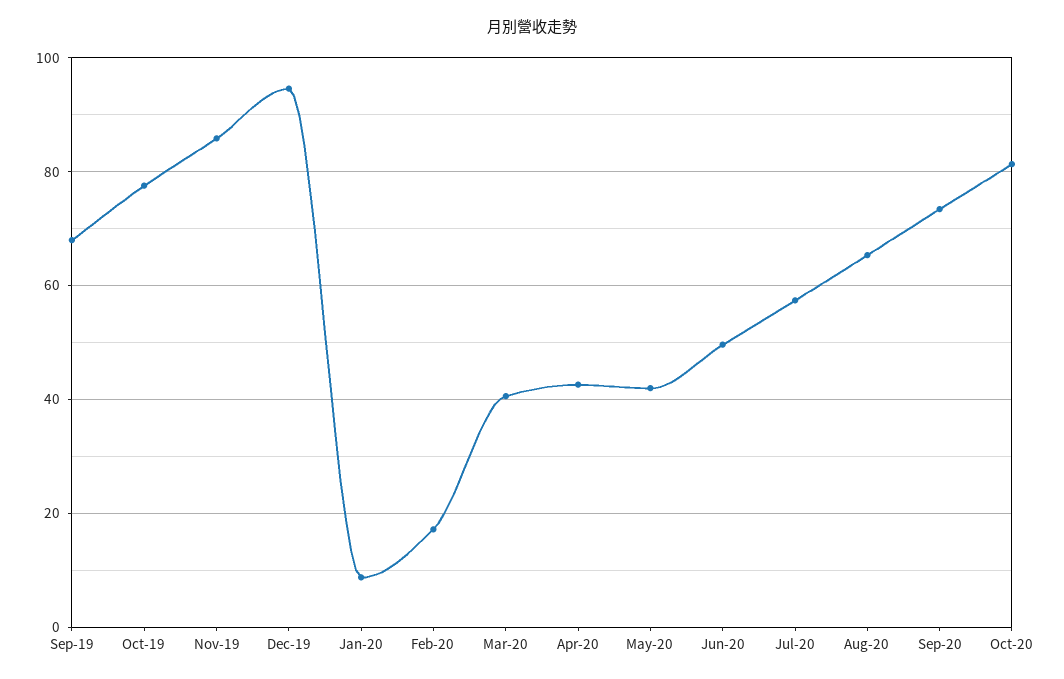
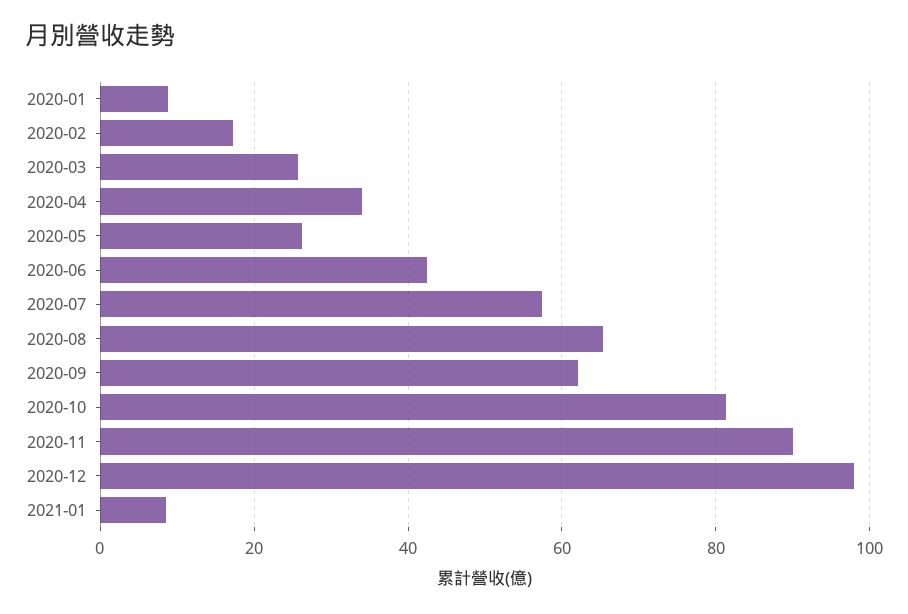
Sep-19: 68 -> none
Oct-19: 78 -> none
Nov-19: 86 -> none
Dec-19: 94 -> none
Mar-20: 40 -> 26
Apr-20: 42 -> 34
May-20: 42 -> 26
Jun-20: 50 -> 42
Sep-20: 74 -> 62
2020-11: none -> 90
2020-12: none -> 98
2021-01: none -> 8

